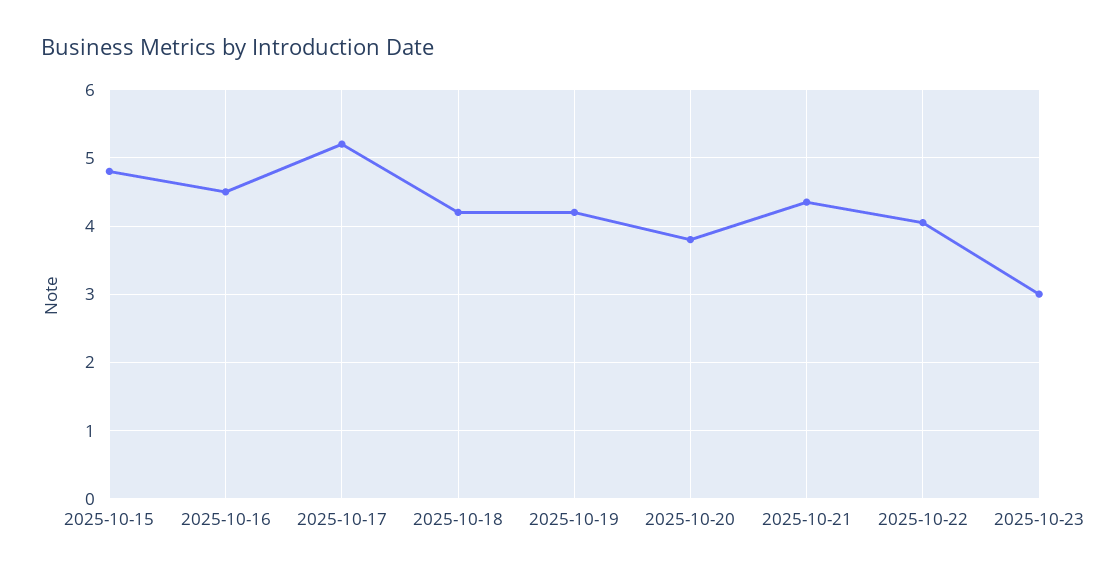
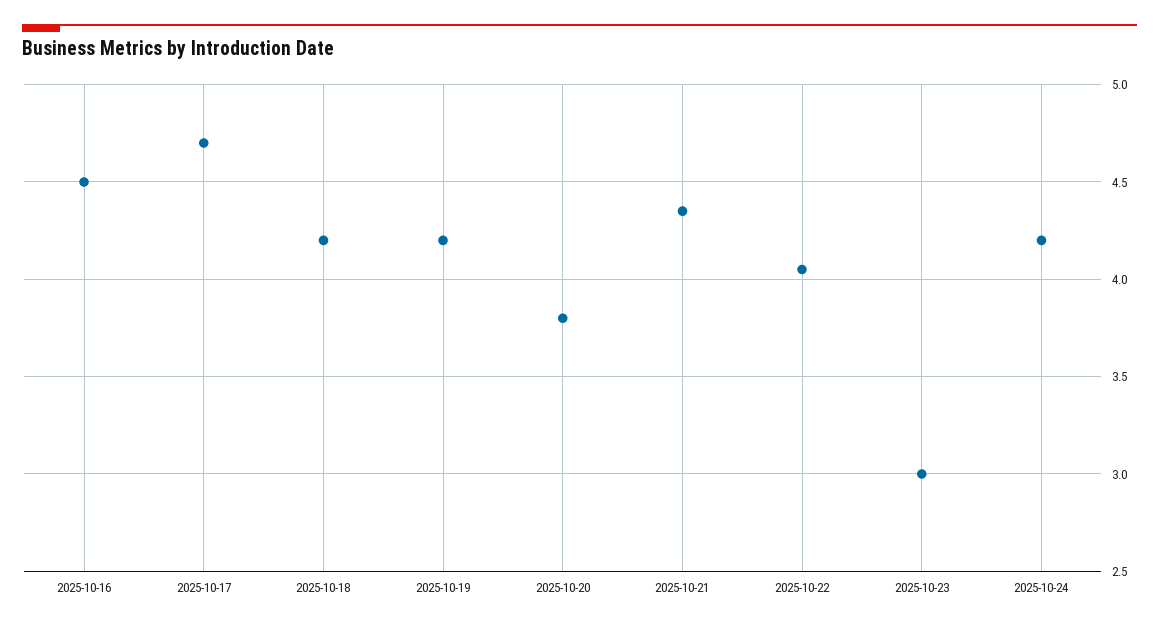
2025-10-15: 4.8 -> none
2025-10-17: 5.2 -> 4.7
2025-10-24: none -> 4.2

